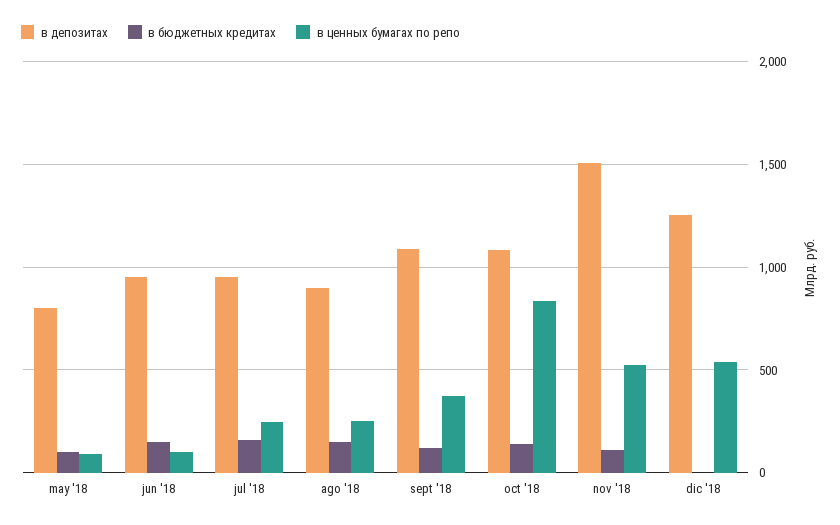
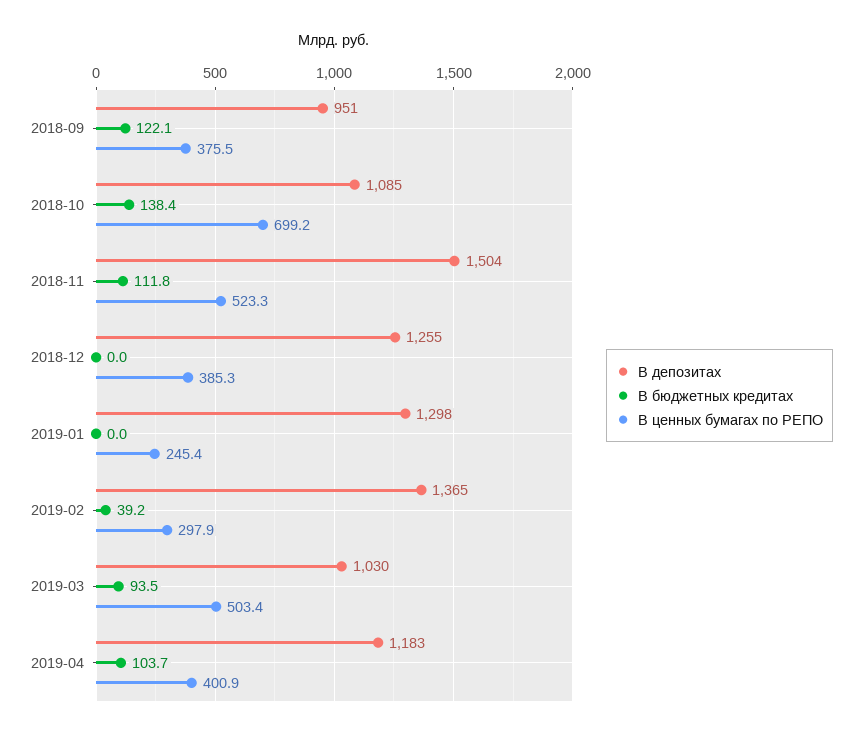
в депозитах, may '18: 800 -> none
в бюджетных кредитах, may '18: 100 -> none
в ценных бумагах по репо, may '18: 100 -> none
в депозитах, jun '18: 950 -> none
в бюджетных кредитах, jun '18: 150 -> none
в ценных бумагах по репо, jun '18: 100 -> none
в депозитах, jul '18: 950 -> none
в бюджетных кредитах, jul '18: 150 -> none
в ценных бумагах по репо, jul '18: 250 -> none
в депозитах, ago '18: 900 -> none
в бюджетных кредитах, ago '18: 150 -> none
в ценных бумагах по репо, ago '18: 250 -> none
в депозитах, sept '18: 1100 -> 951
в ценных бумагах по репо, oct '18: 850 -> 699.2
в ценных бумагах по репо, dic '18: 550 -> 385.3
в депозитах, 2019-01: none -> 1298
в бюджетных кредитах, 2019-01: none -> 0
в ценных бумагах по репо, 2019-01: none -> 245.4
в депозитах, 2019-02: none -> 1365
в бюджетных кредитах, 2019-02: none -> 39.2
в ценных бумагах по репо, 2019-02: none -> 297.9
в депозитах, 2019-03: none -> 1030
в бюджетных кредитах, 2019-03: none -> 93.5
в ценных бумагах по репо, 2019-03: none -> 503.4
в депозитах, 2019-04: none -> 1183
в бюджетных кредитах, 2019-04: none -> 103.7
в ценных бумагах по репо, 2019-04: none -> 400.9

